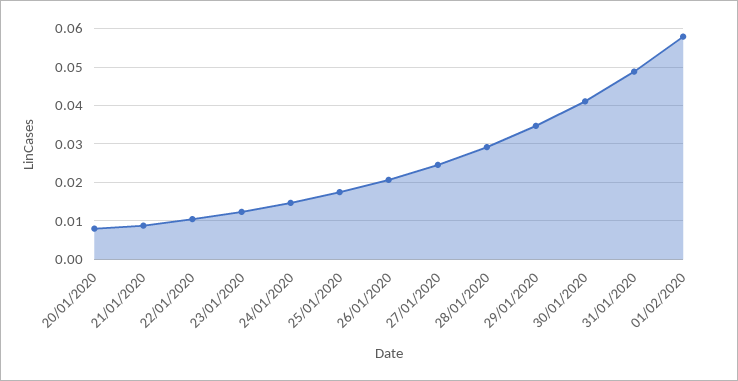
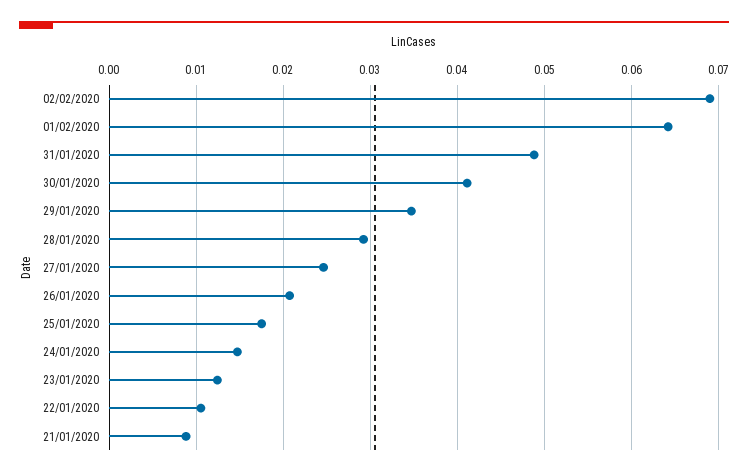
20/01/2020: 0.008 -> none
01/02/2020: 0.058 -> 0.064
02/02/2020: none -> 0.069

